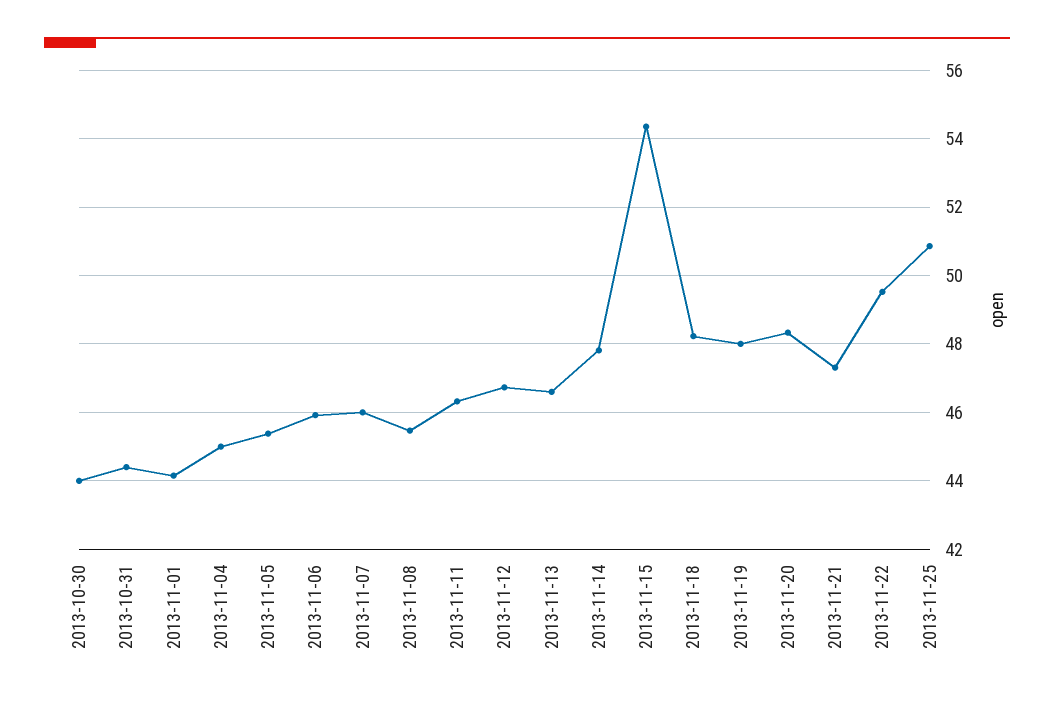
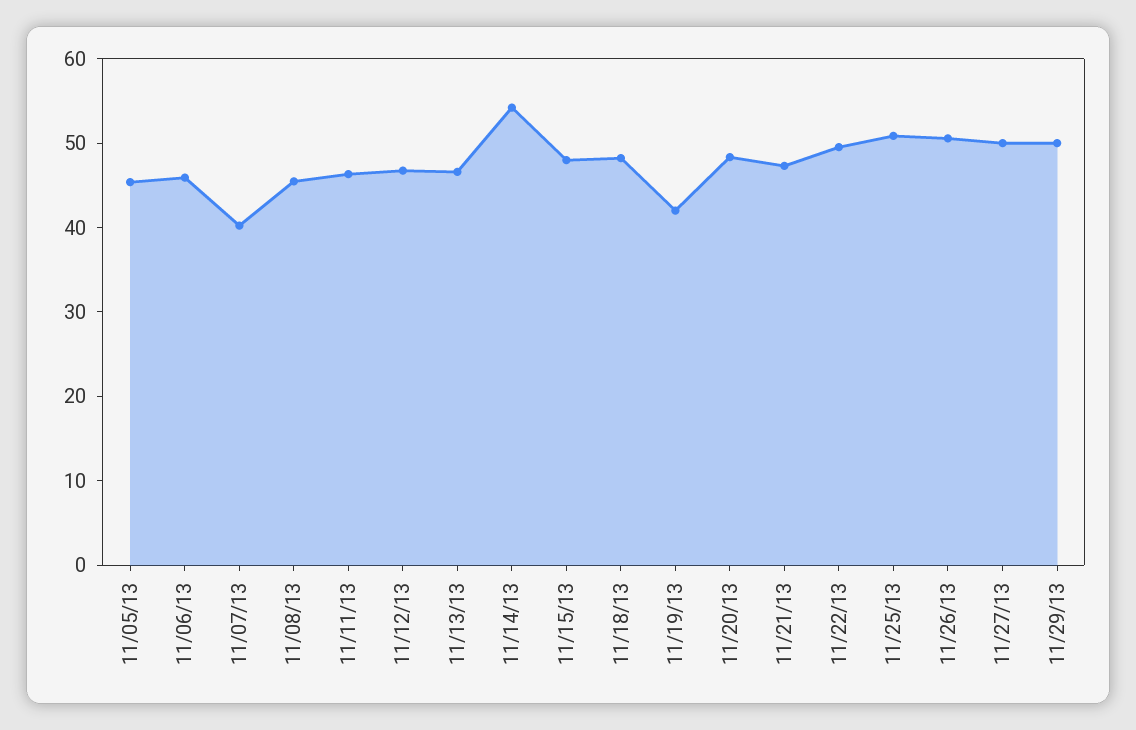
2013-10-30: 44 -> none
2013-10-31: 44.4 -> none
2013-11-01: 44.2 -> none
2013-11-04: 45 -> none
2013-11-07: 46 -> 40
2013-11-14: 47.8 -> 54
2013-11-15: 54.4 -> 48
2013-11-19: 48 -> 42
11/26/13: none -> 50
11/27/13: none -> 50
11/29/13: none -> 50

